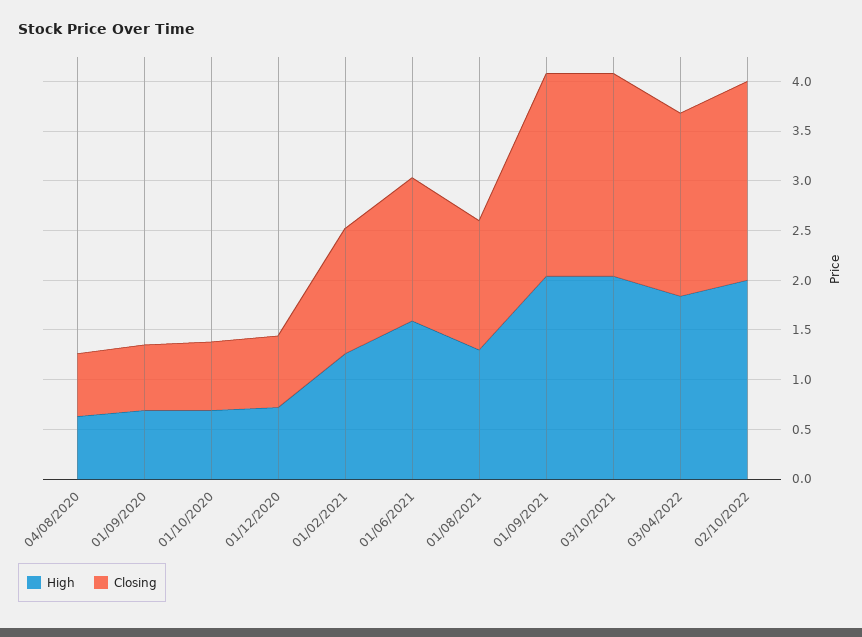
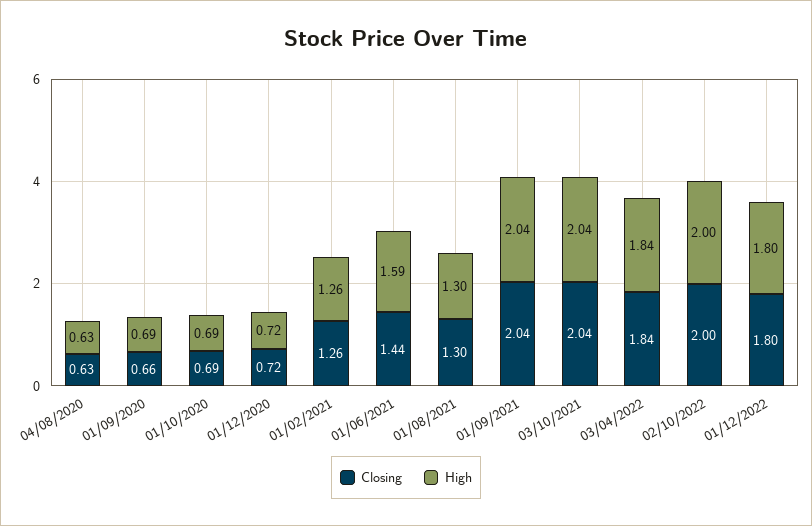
Closing, 01/12/2022: none -> 1.8
High, 01/12/2022: none -> 1.8

